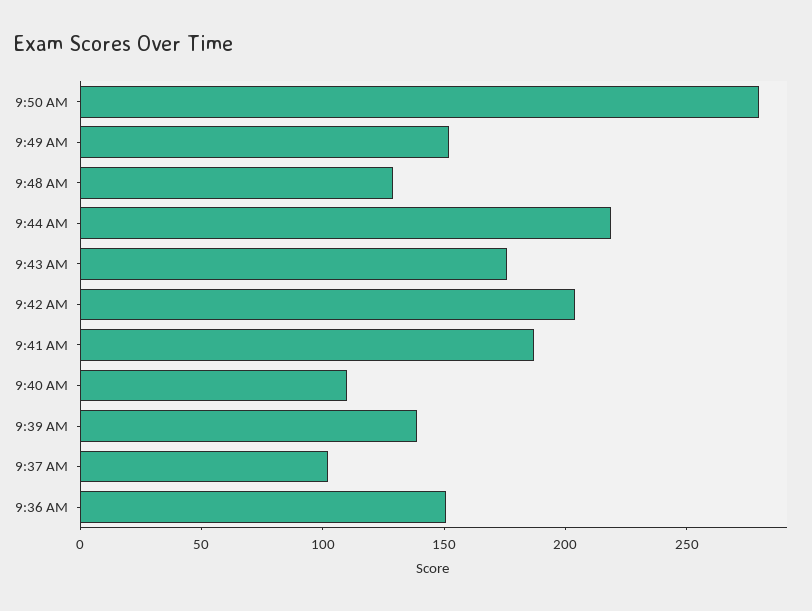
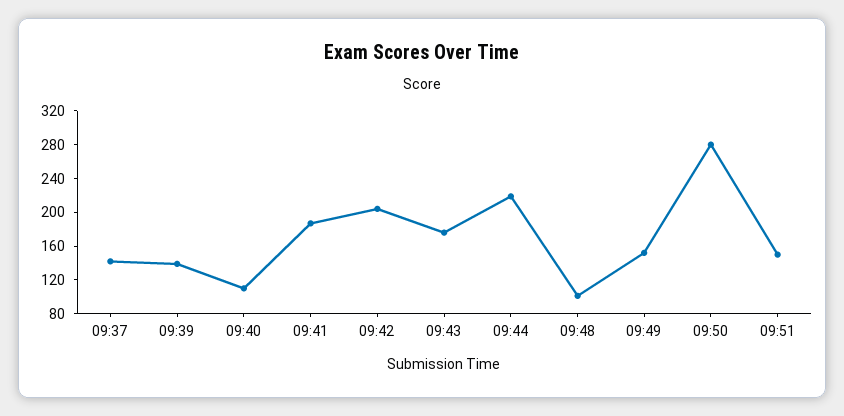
9:48 AM: 130 -> 100
9:37 AM: 100 -> 140
9:36 AM: 150 -> none
09:51: none -> 150

